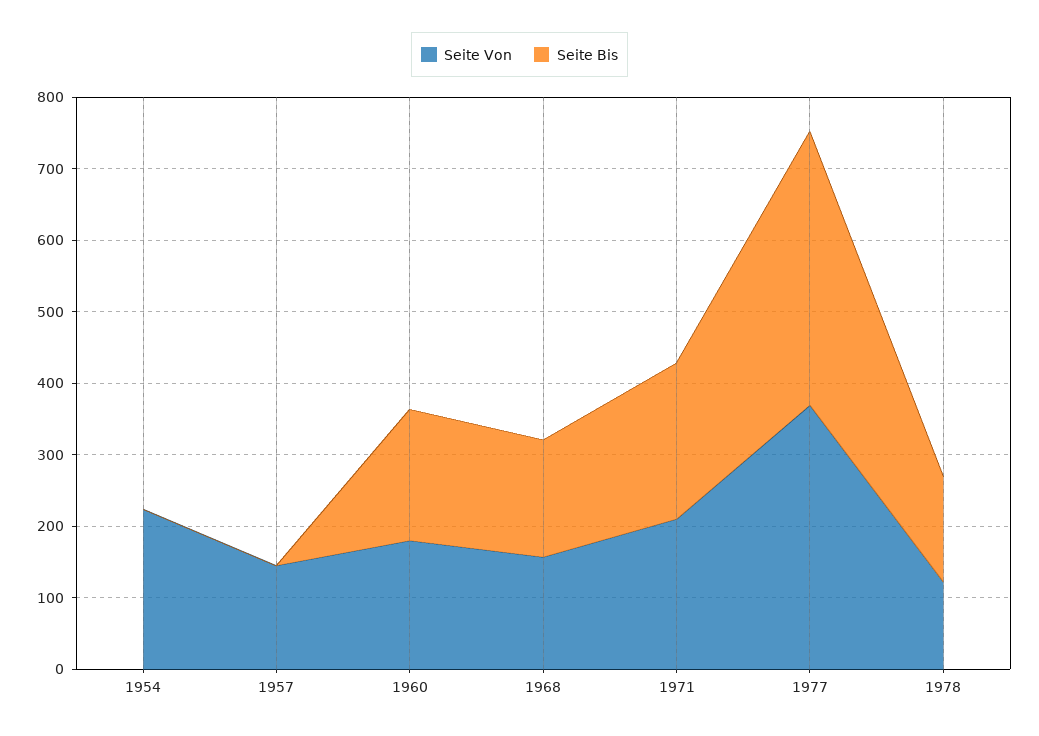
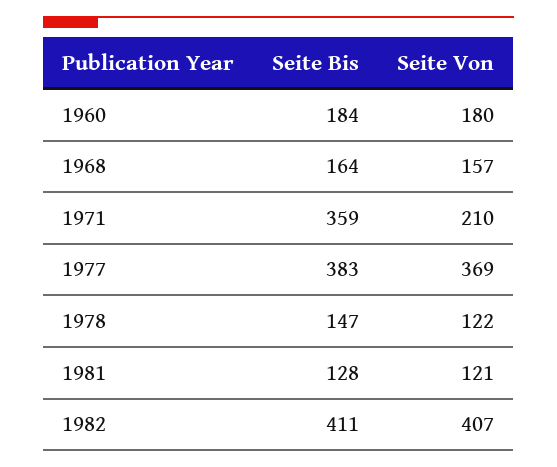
Seite Von, 1954: 220 -> none
Seite Bis, 1954: 0 -> none
Seite Von, 1957: 140 -> none
Seite Bis, 1957: 0 -> none
Seite Bis, 1971: 220 -> 359
Seite Bis, 1981: none -> 128
Seite Von, 1981: none -> 121
Seite Bis, 1982: none -> 411
Seite Von, 1982: none -> 407

